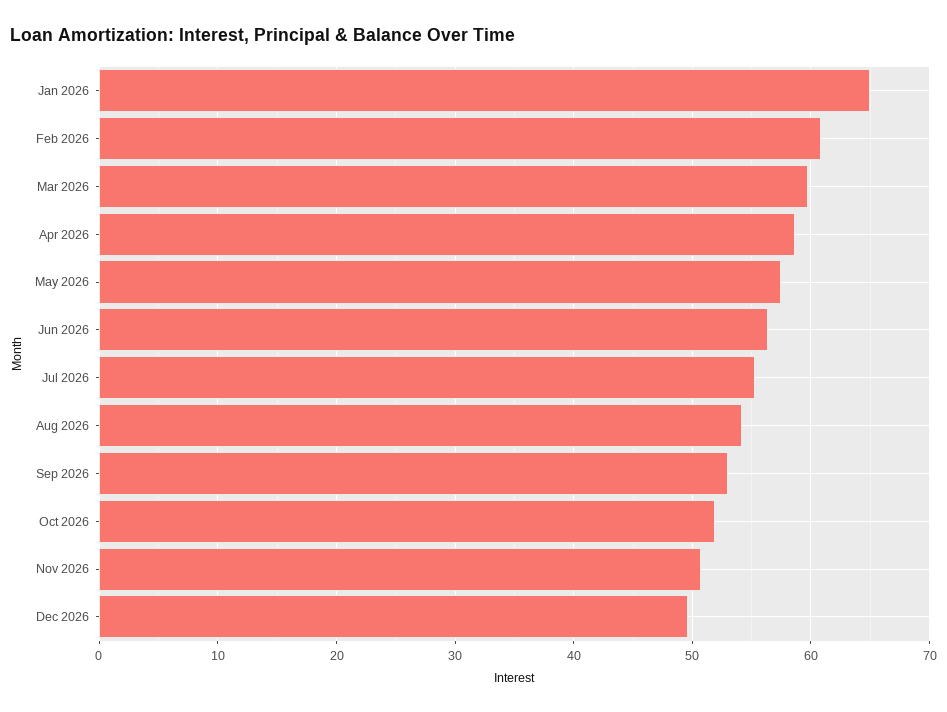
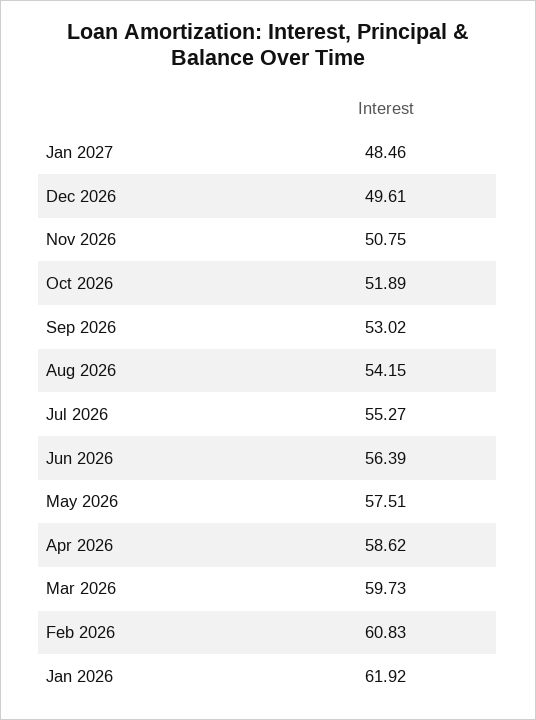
Jan 2026: 65 -> 61.92
Jan 2027: none -> 48.46

